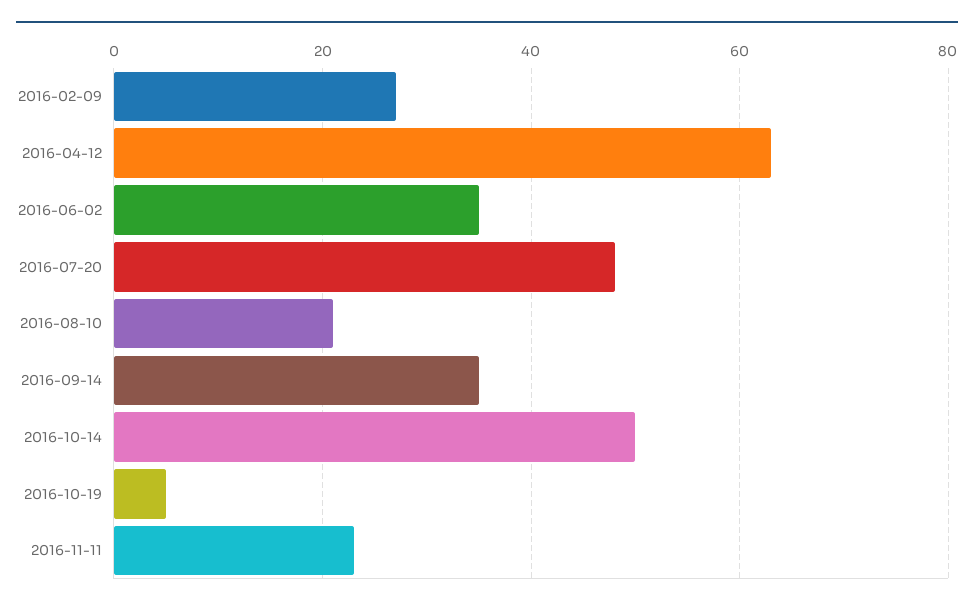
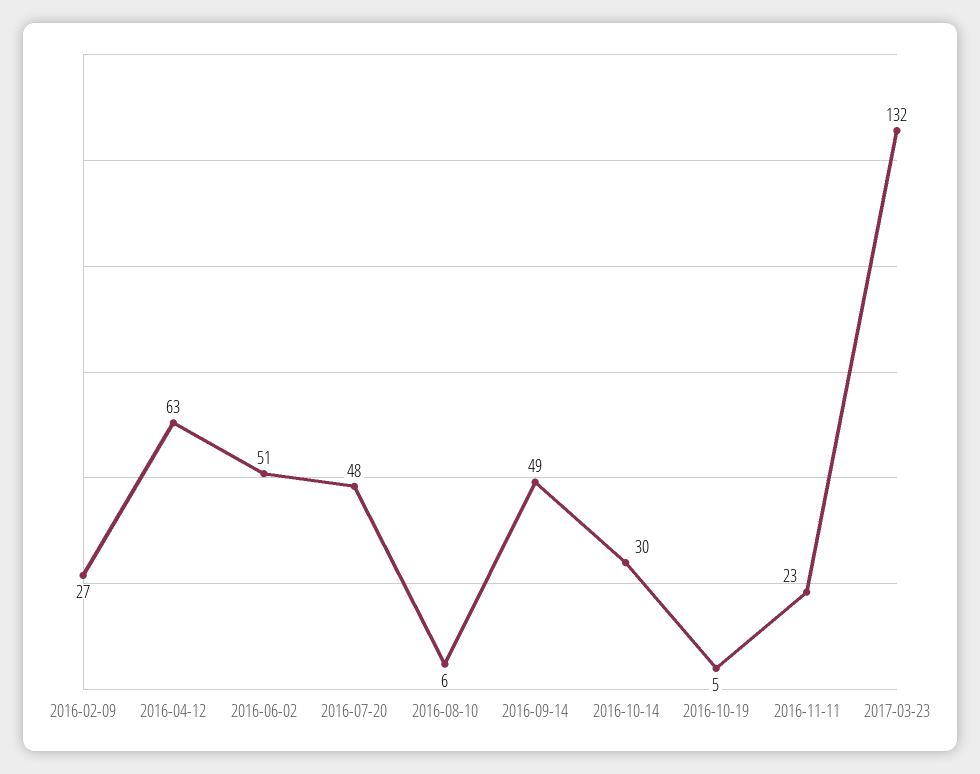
2016-06-02: 35 -> 51
2016-08-10: 20 -> 6
2016-09-14: 35 -> 49
2016-10-14: 50 -> 30
2017-03-23: none -> 132

